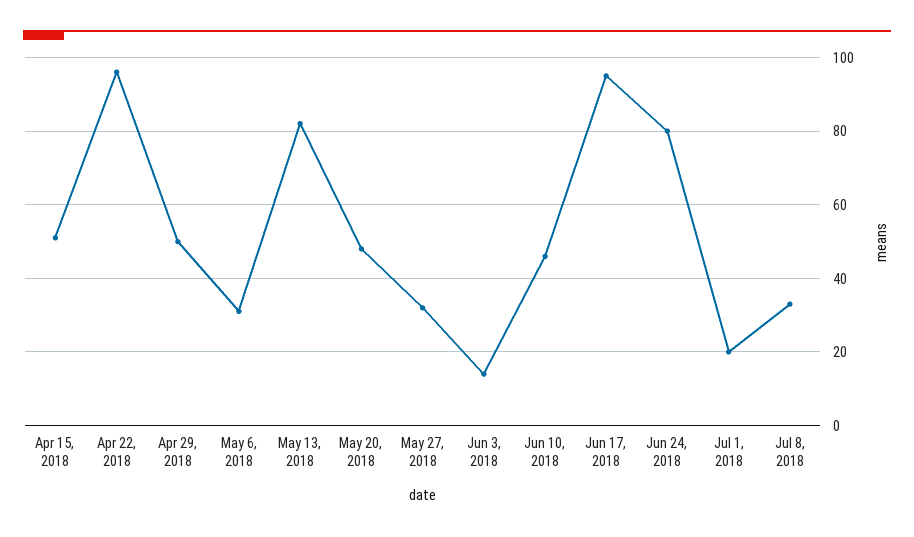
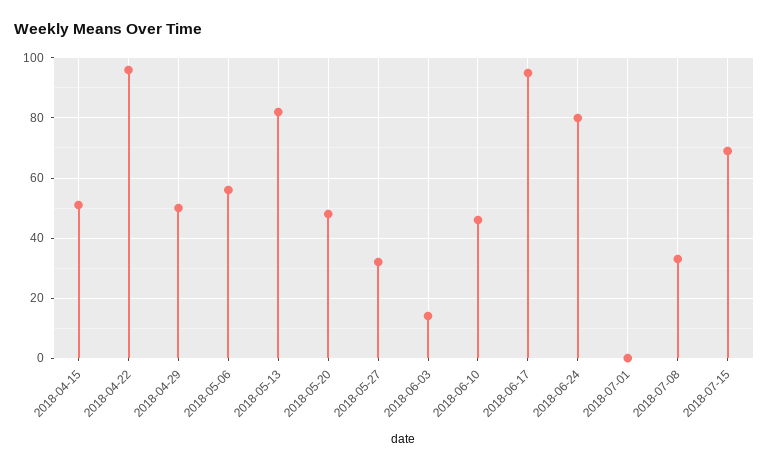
May 6, 2018: 30 -> 55
Jul 1, 2018: 20 -> 0
2018-07-15: none -> 70

